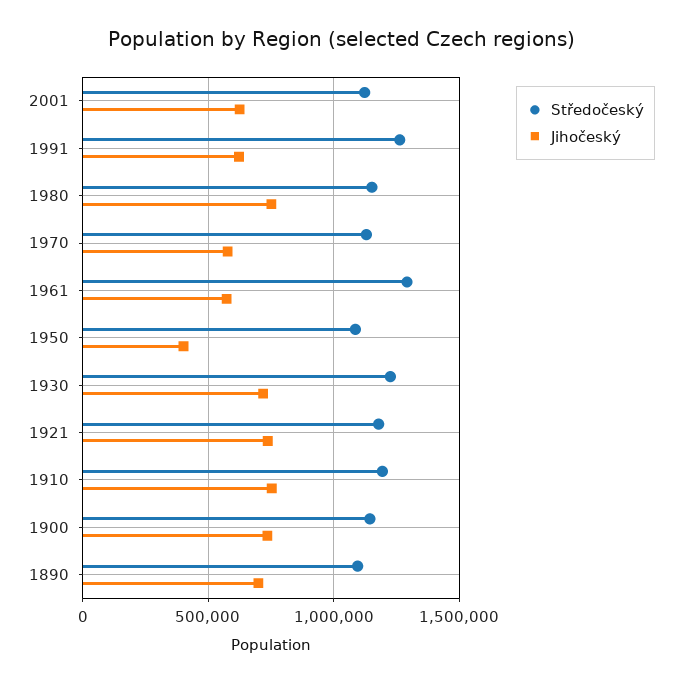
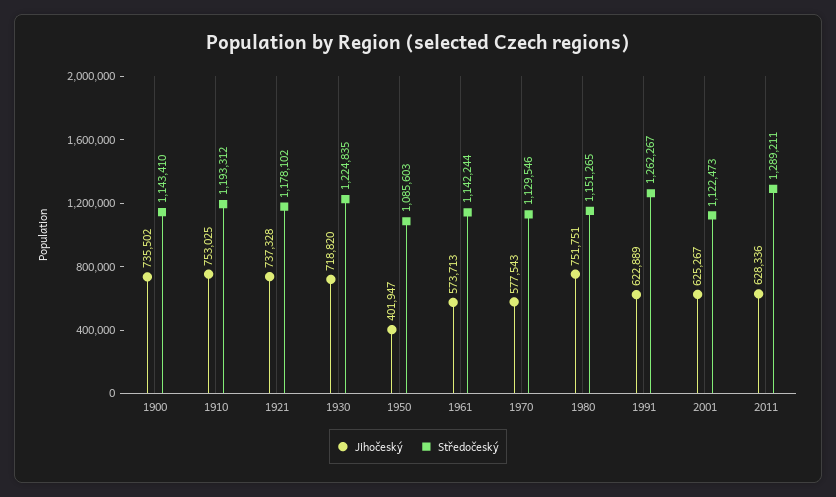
Středočeský, 1961: 1300000 -> 1142244
Středočeský, 1890: 1100000 -> none
Jihočeský, 1890: 700000 -> none
Jihočeský, 2011: none -> 628336
Středočeský, 2011: none -> 1289211

